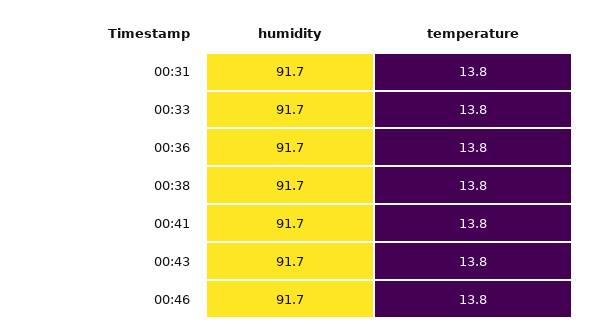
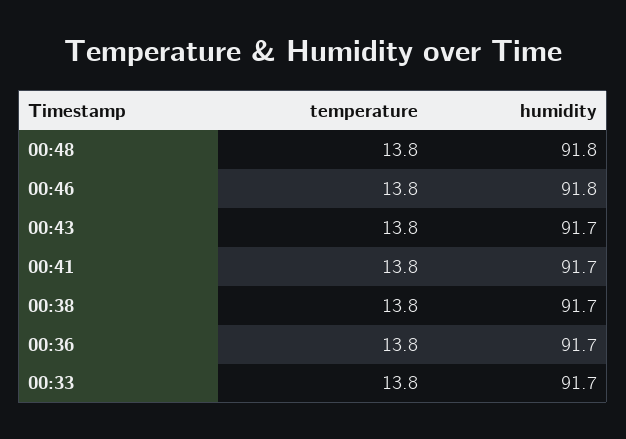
humidity, 00:31: 91.7 -> none
temperature, 00:31: 13.8 -> none
humidity, 00:46: 91.7 -> 91.8
temperature, 00:48: none -> 13.8
humidity, 00:48: none -> 91.8

